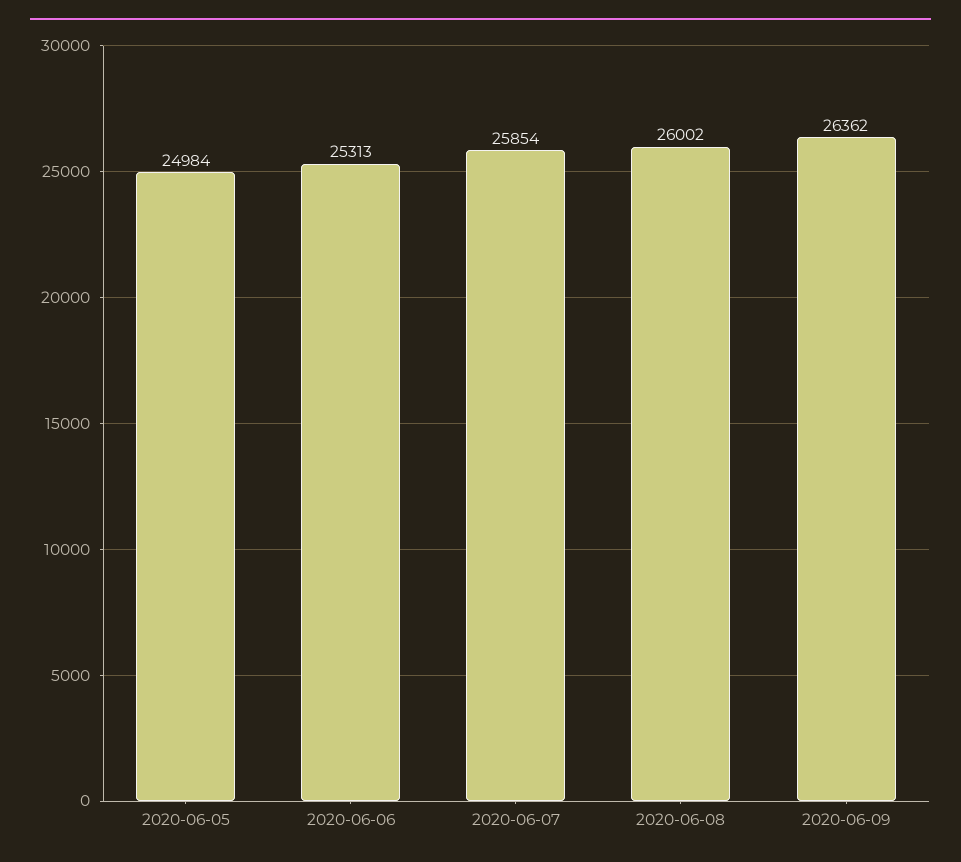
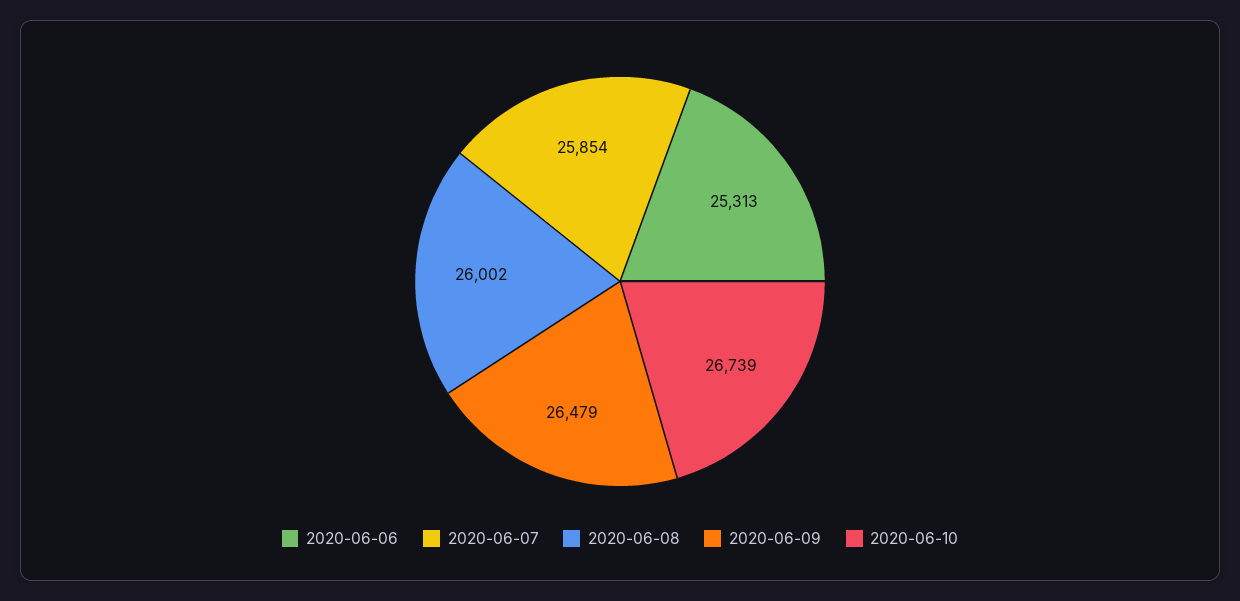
2020-06-05: 24984 -> none
2020-06-09: 26362 -> 26479
2020-06-10: none -> 26739

